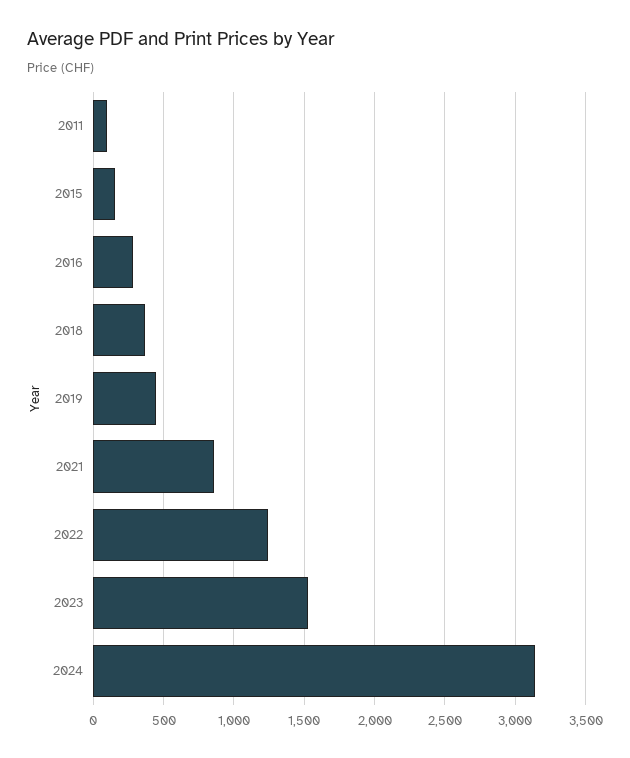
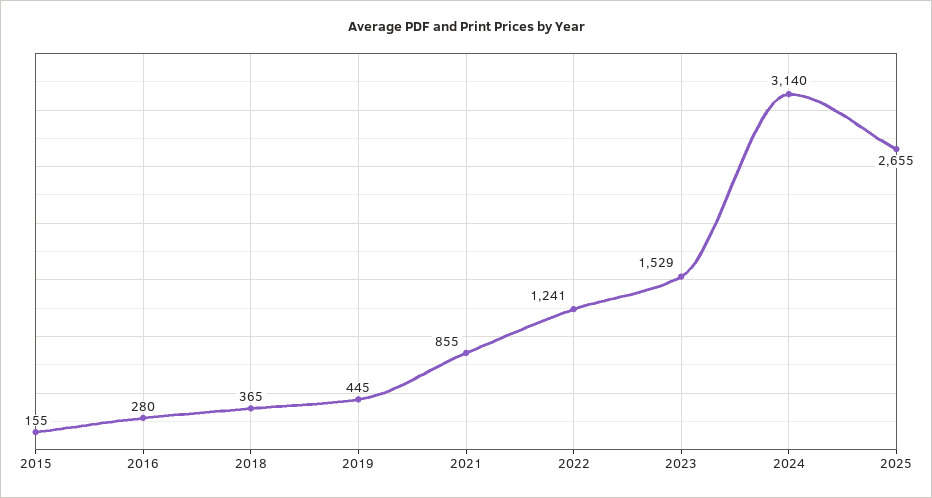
2011: 100 -> none
2025: none -> 2655

